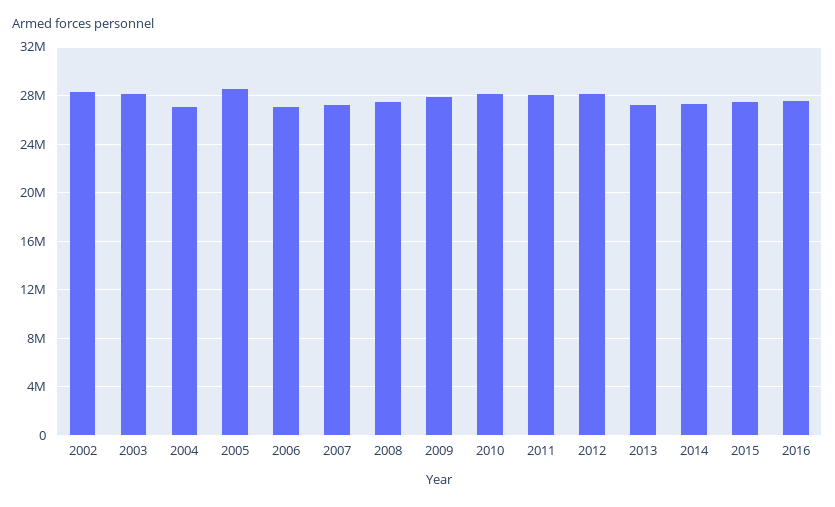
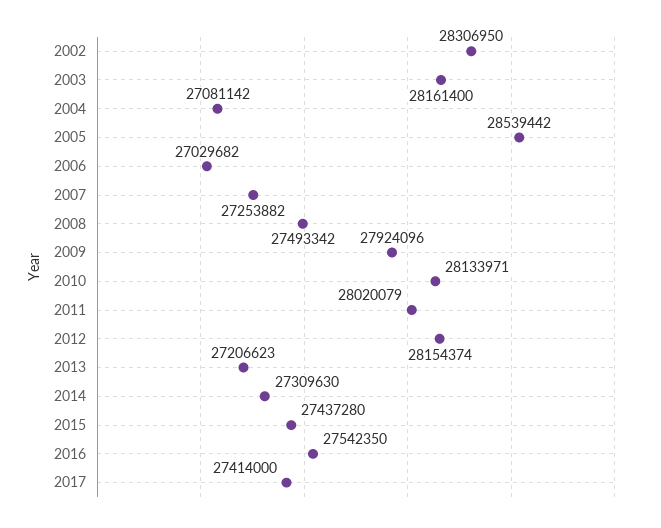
2017: none -> 27414000

